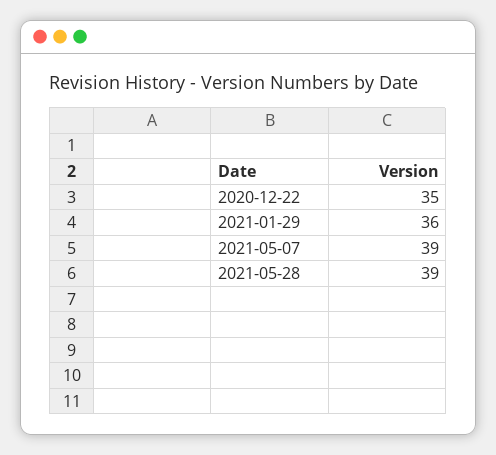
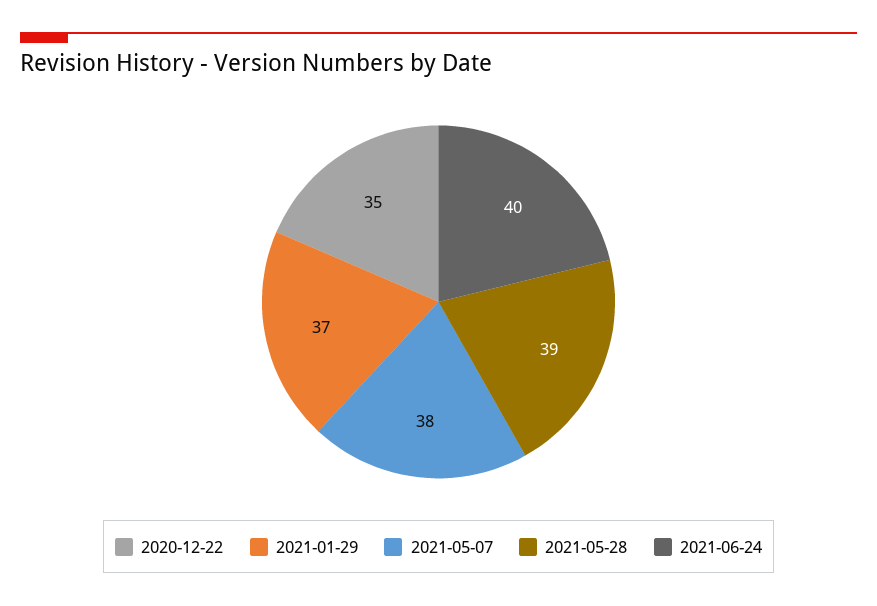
2021-01-29: 36 -> 37
2021-05-07: 39 -> 38
2021-06-24: none -> 40

